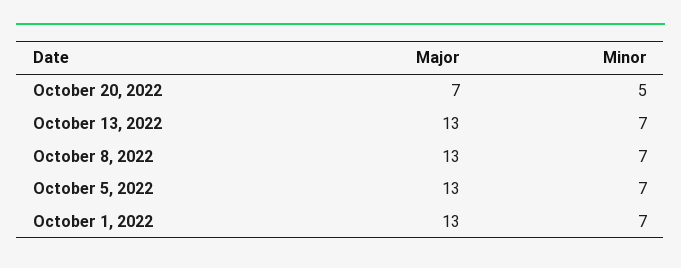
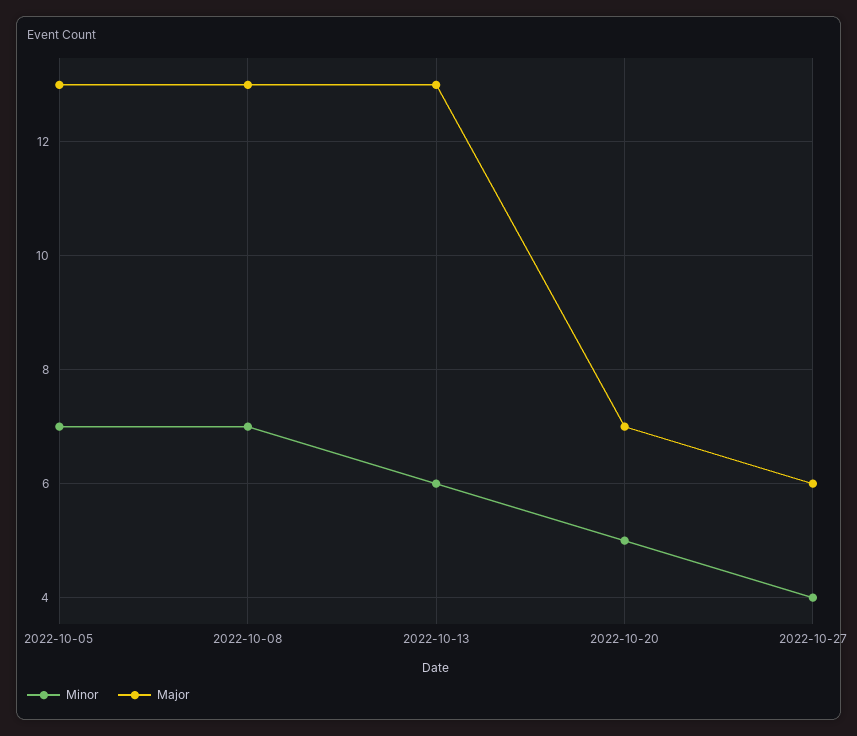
Minor, October 13, 2022: 7 -> 6
Major, October 1, 2022: 13 -> none
Minor, October 1, 2022: 7 -> none
Minor, 2022-10-27: none -> 4
Major, 2022-10-27: none -> 6

